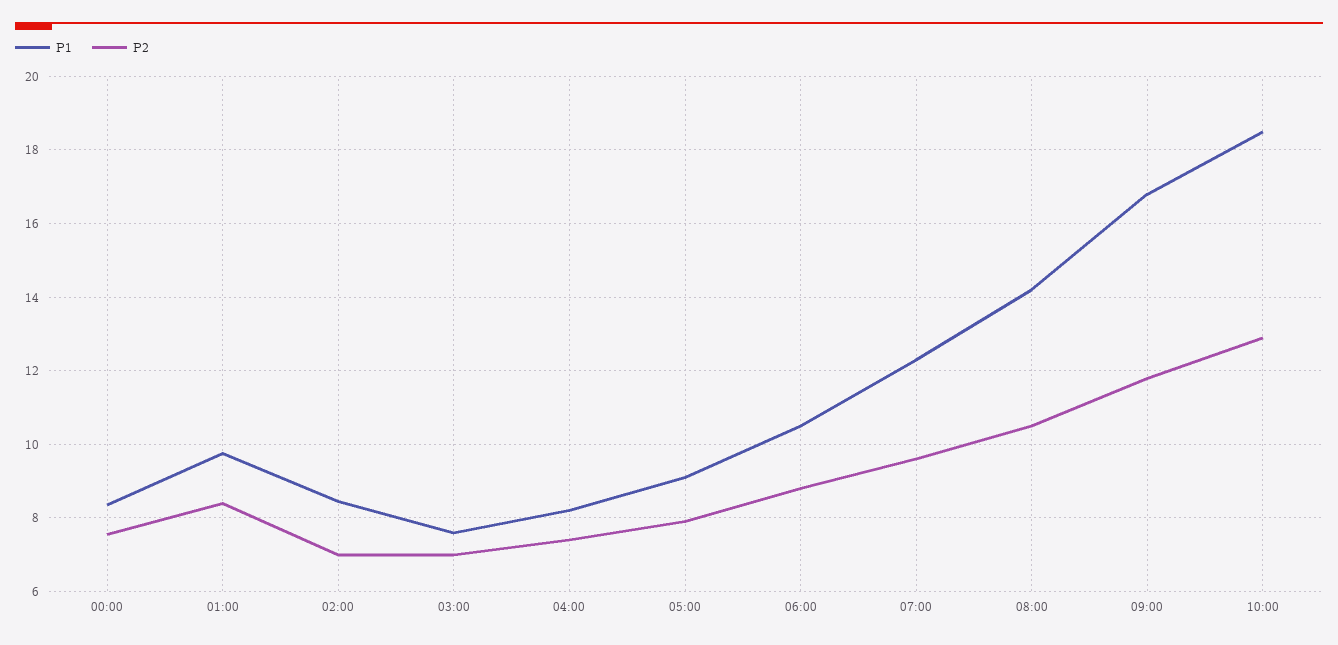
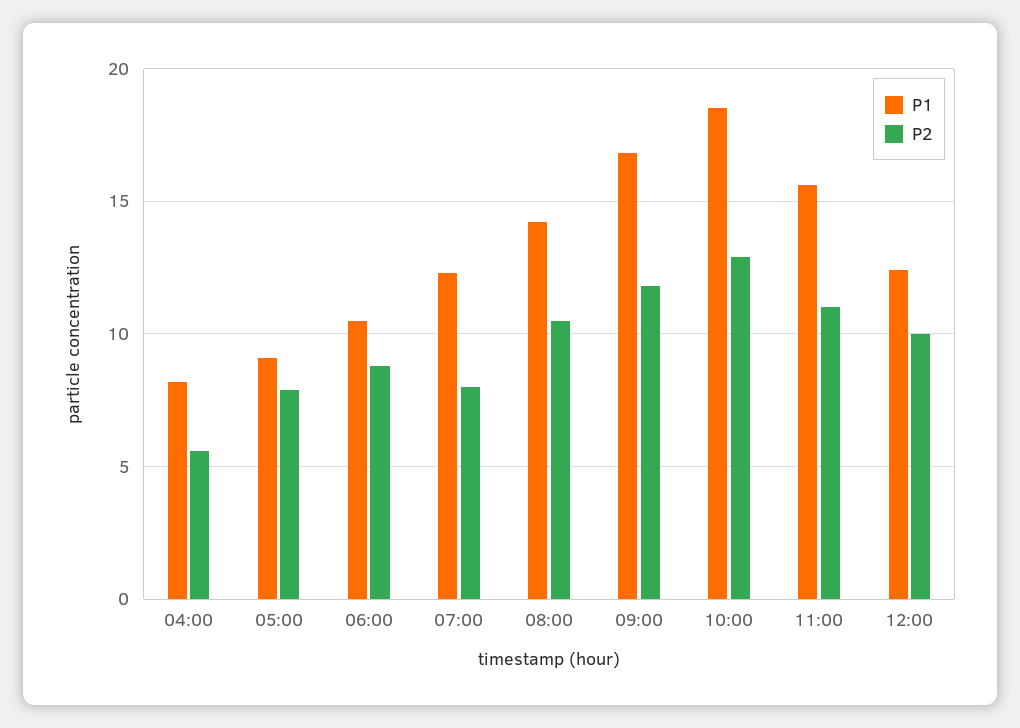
P1, 00:00: 8.4 -> none
P2, 00:00: 7.6 -> none
P1, 01:00: 9.8 -> none
P2, 01:00: 8.4 -> none
P1, 02:00: 8.4 -> none
P2, 02:00: 7 -> none
P1, 03:00: 7.6 -> none
P2, 03:00: 7 -> none
P2, 04:00: 7.4 -> 5.5
P2, 07:00: 9.6 -> 8
P1, 11:00: none -> 15.5
P2, 11:00: none -> 11
P1, 12:00: none -> 12.5
P2, 12:00: none -> 10

